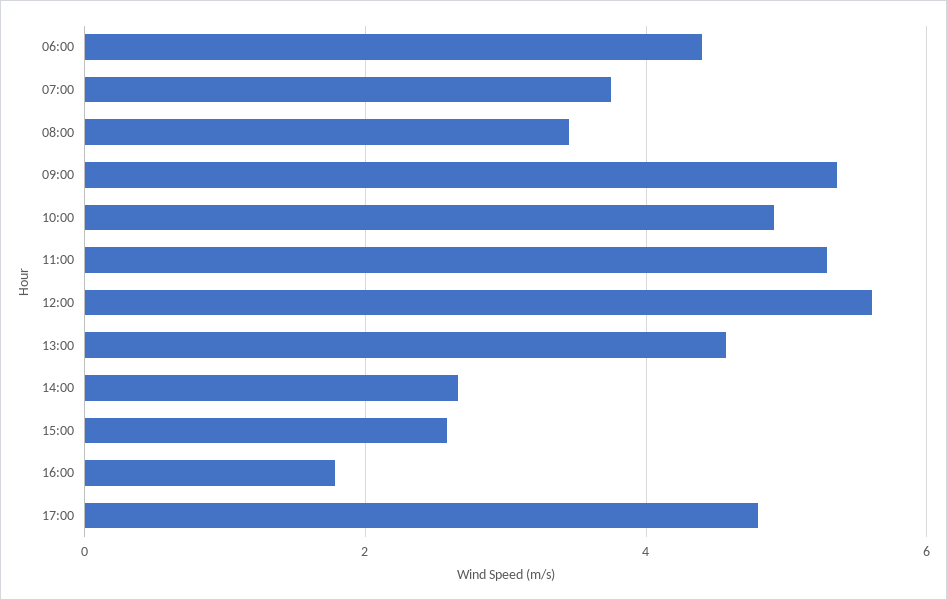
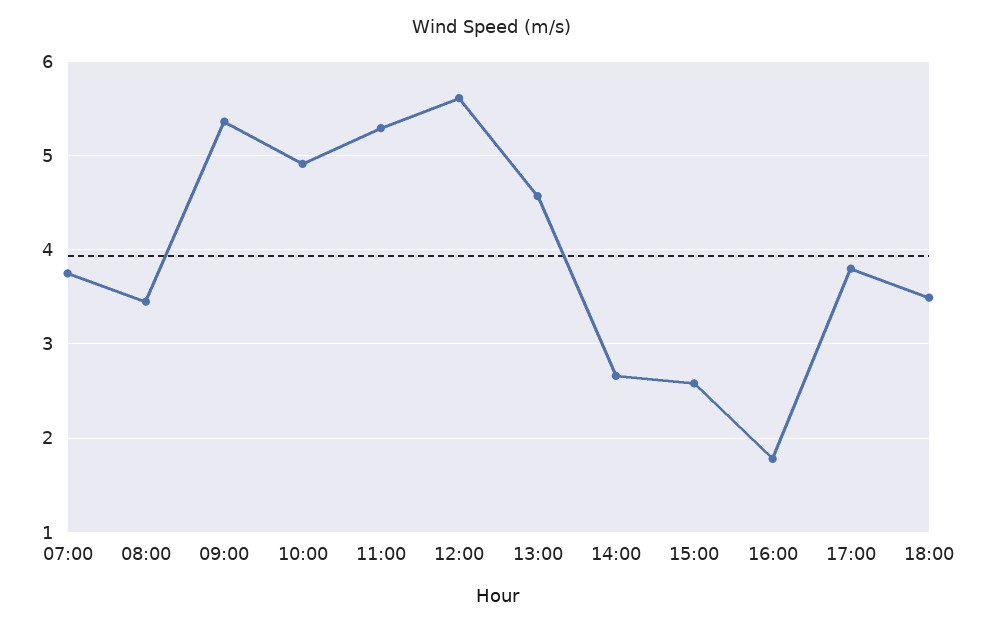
06:00: 4.4 -> none
17:00: 4.8 -> 3.8
18:00: none -> 3.5

